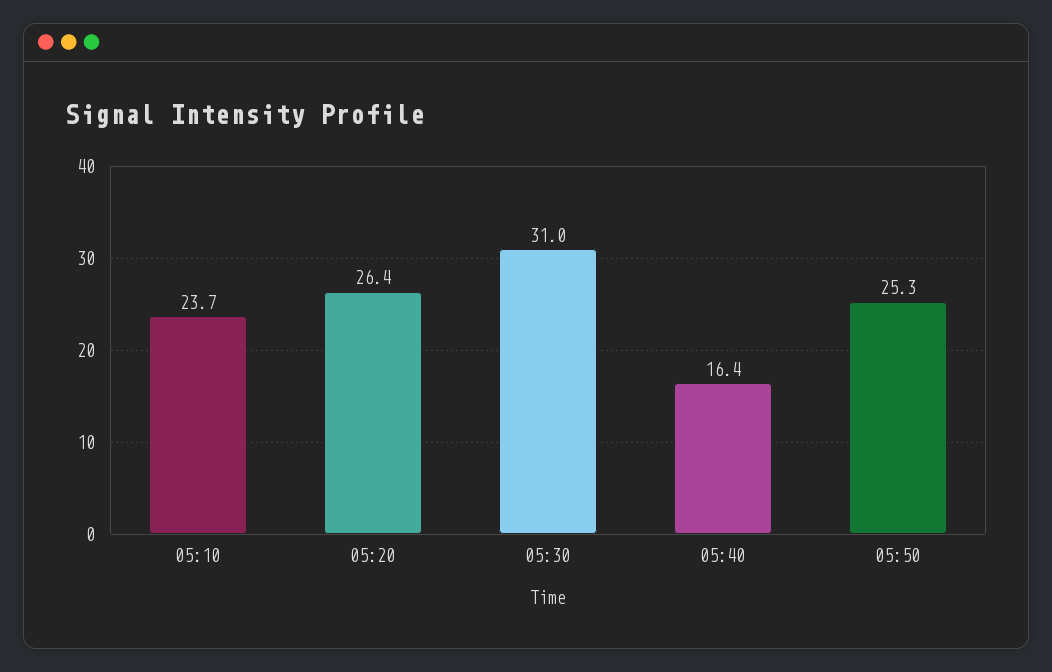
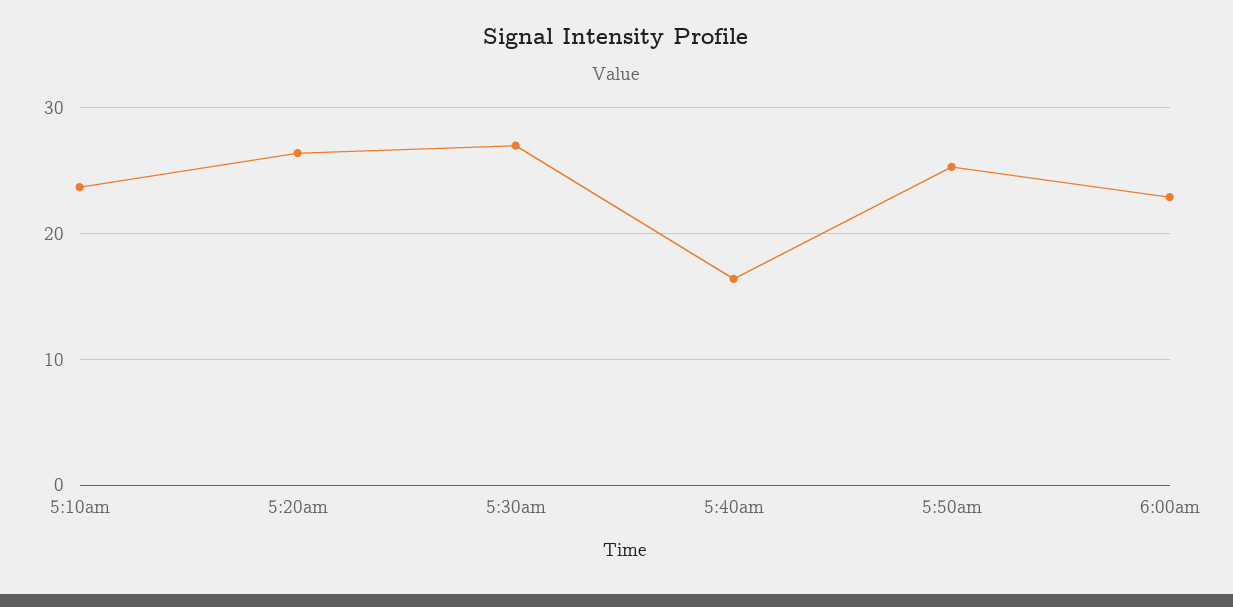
05:30: 31 -> 27
6:00am: none -> 23

